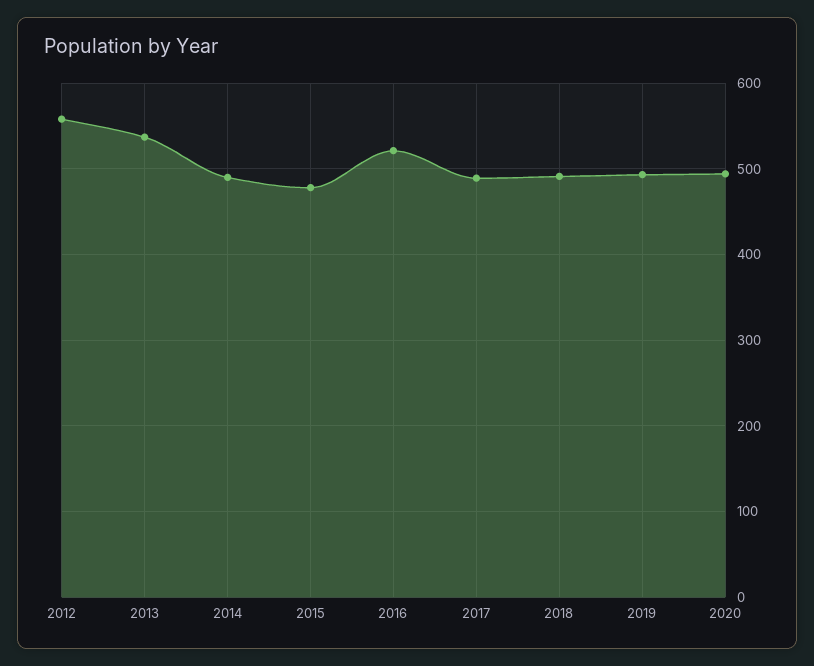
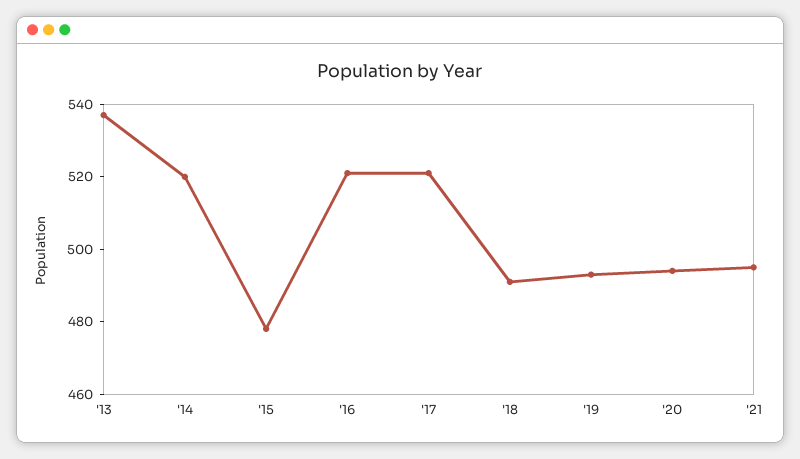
2012: 560 -> none
2014: 490 -> 520
2017: 490 -> 520
'21: none -> 495

